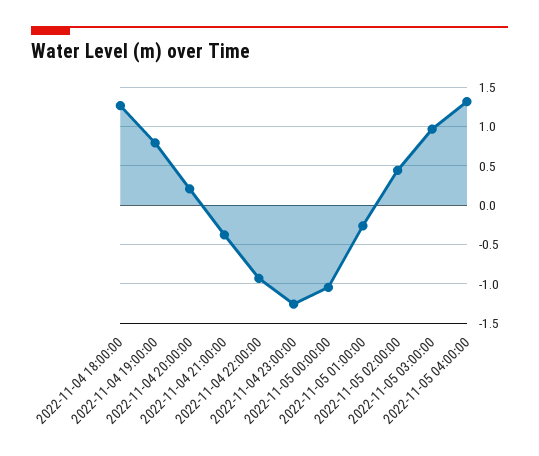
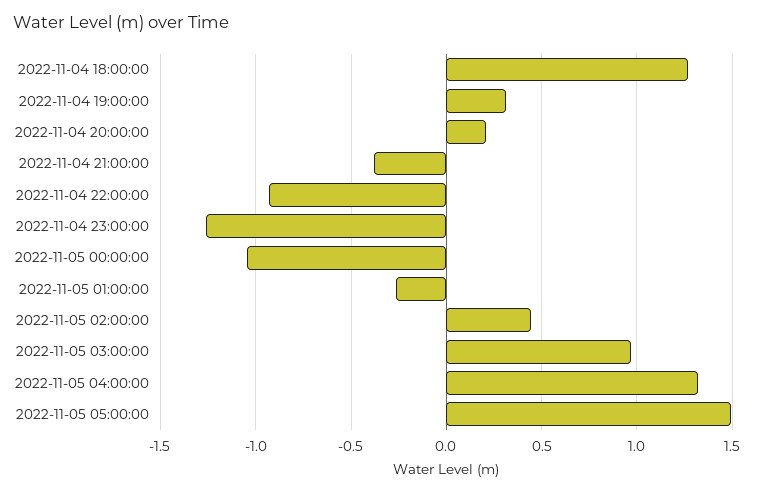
2022-11-04 19:00:00: 0.8 -> 0.3
2022-11-05 05:00:00: none -> 1.5

